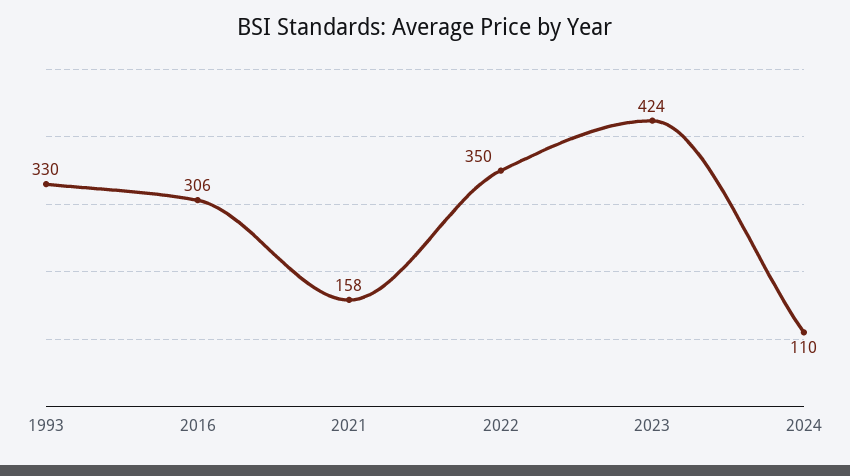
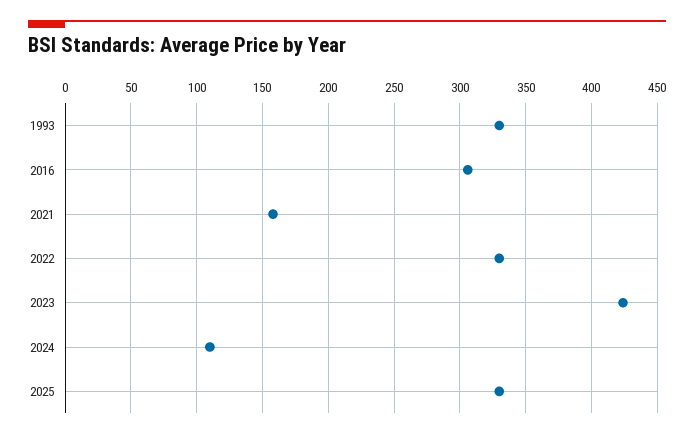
2022: 350 -> 330
2025: none -> 330

